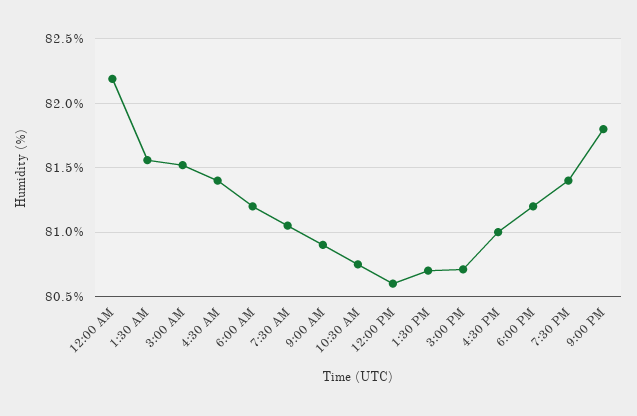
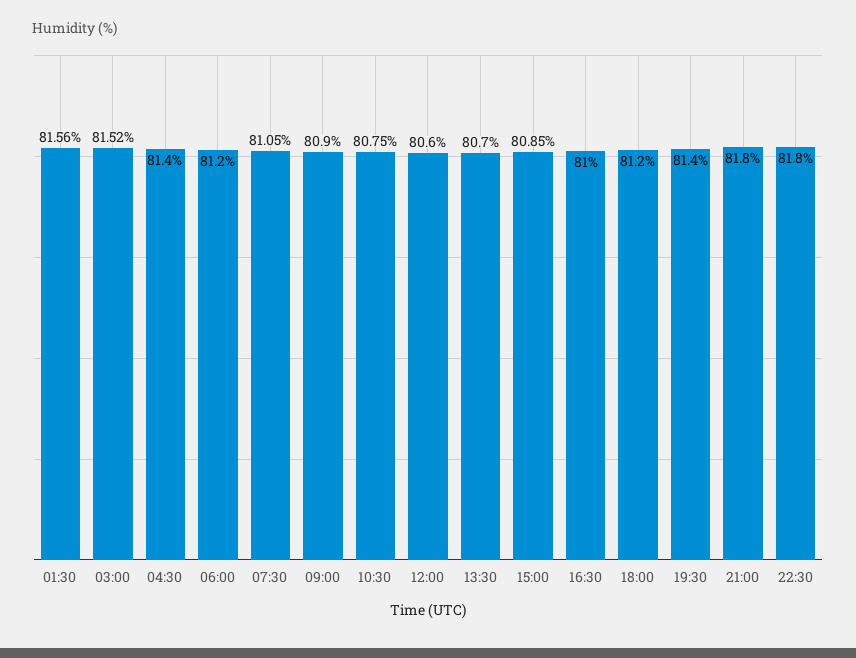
12:00 AM: 82.2 -> none
3:00 PM: 80.7 -> 80.85
22:30: none -> 81.8

